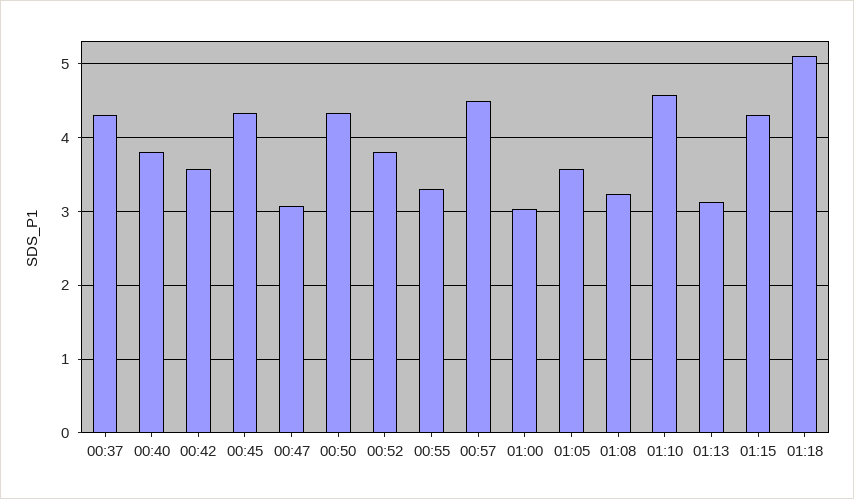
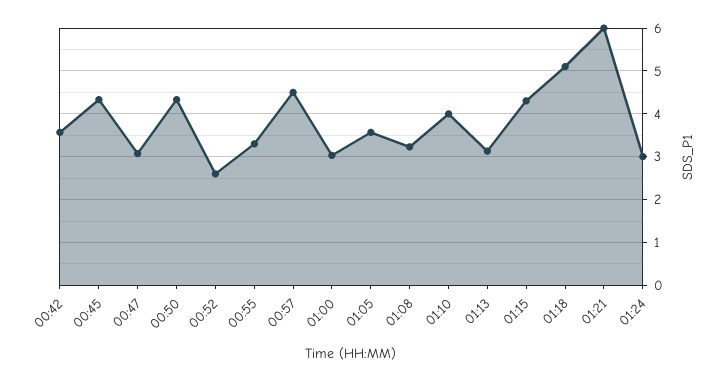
00:37: 4.3 -> none
00:40: 3.8 -> none
00:52: 3.8 -> 2.6
01:10: 4.6 -> 4
01:21: none -> 6
01:24: none -> 3

